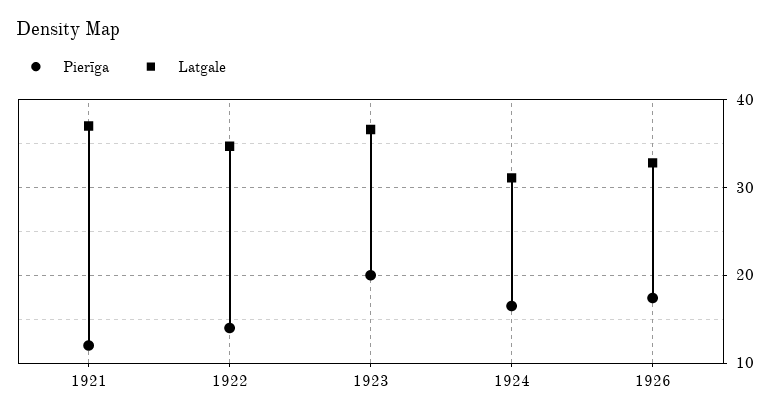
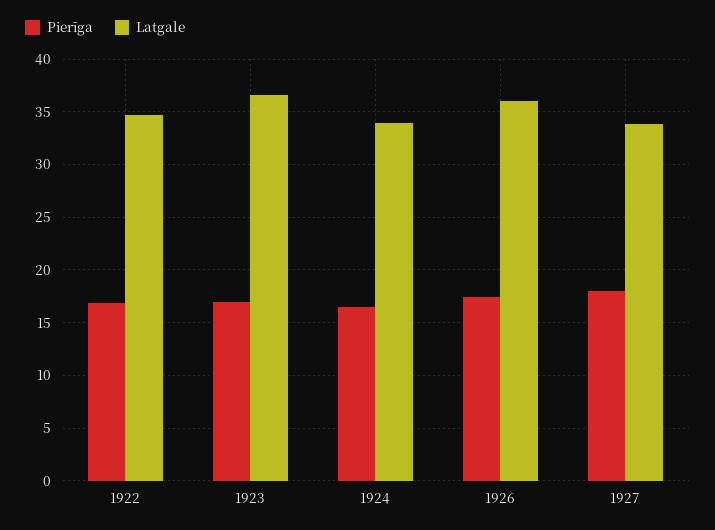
Pierīga, 1921: 12 -> none
Latgale, 1921: 37 -> none
Pierīga, 1922: 14 -> 17
Pierīga, 1923: 20 -> 17
Latgale, 1924: 31 -> 34
Latgale, 1926: 33 -> 36
Pierīga, 1927: none -> 18
Latgale, 1927: none -> 34

